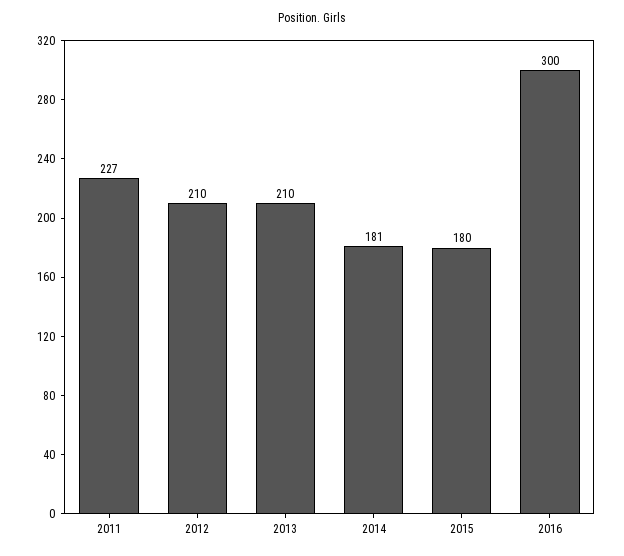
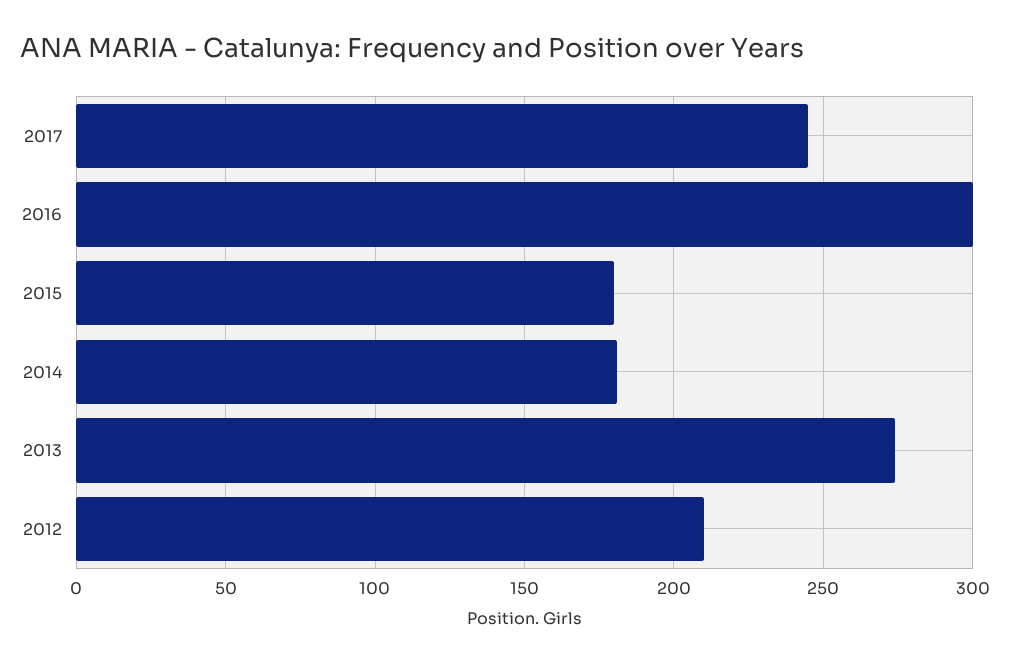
2011: 227 -> none
2013: 210 -> 275
2017: none -> 245

